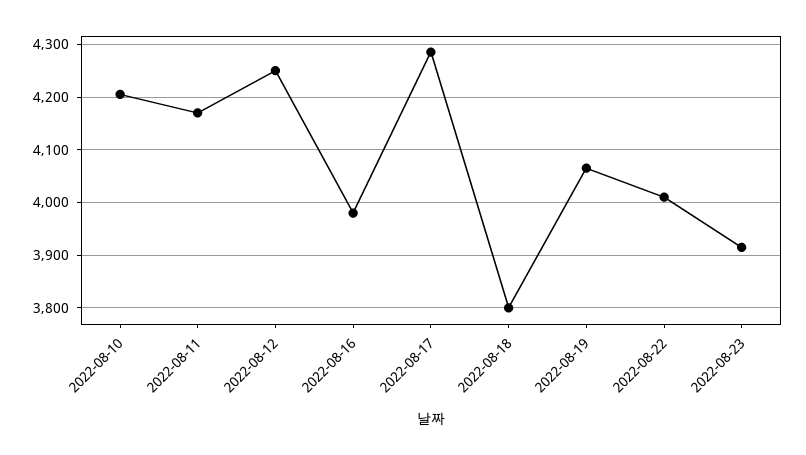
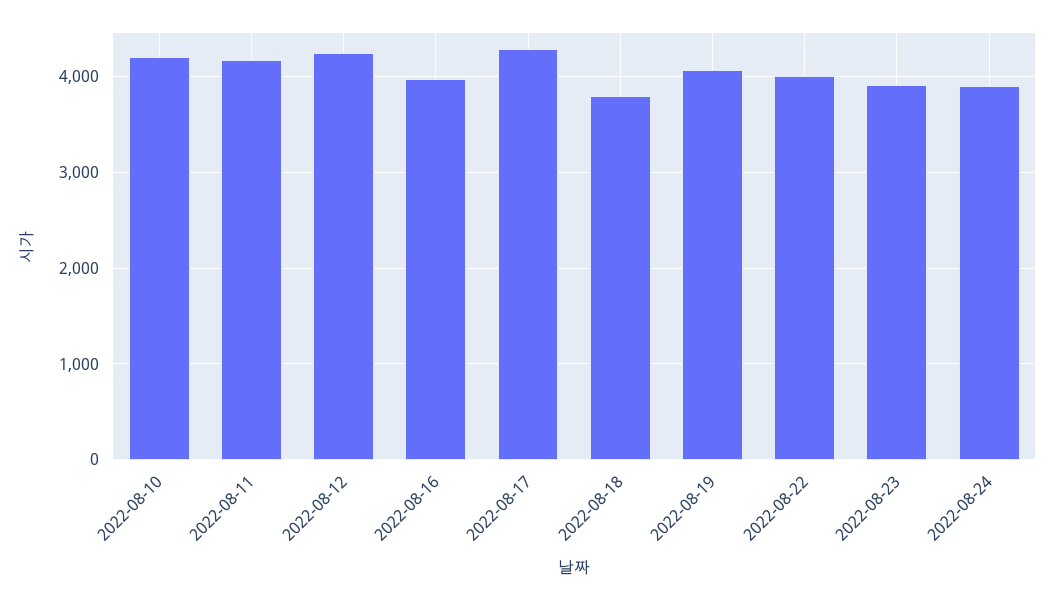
2022-08-24: none -> 3900

